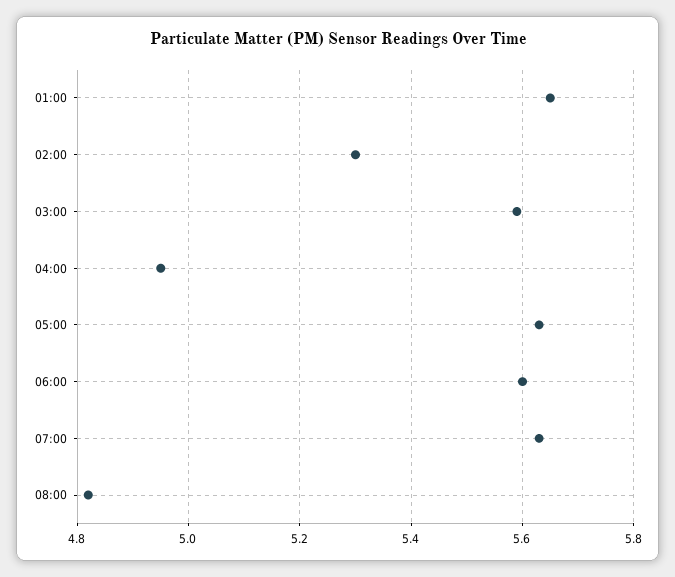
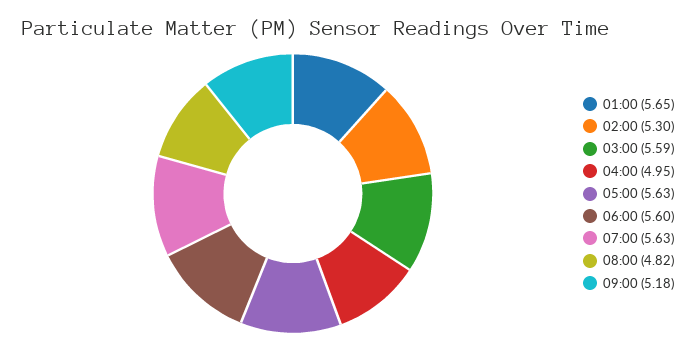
09:00: none -> 5.18

